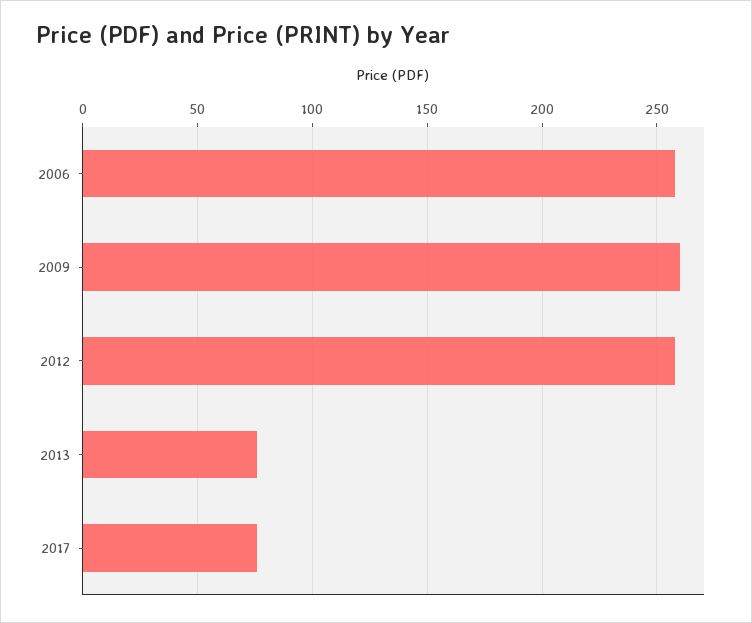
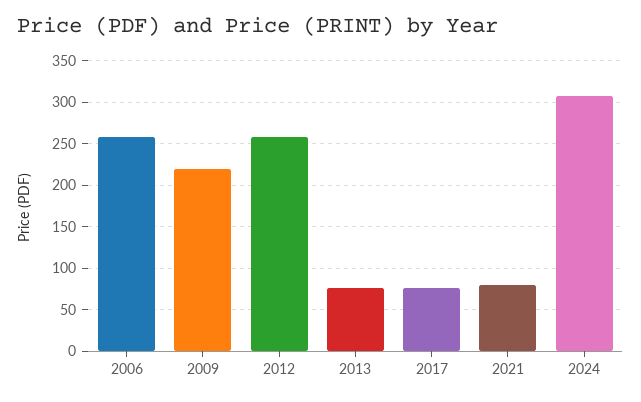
2009: 260 -> 220
2021: none -> 80
2024: none -> 310

